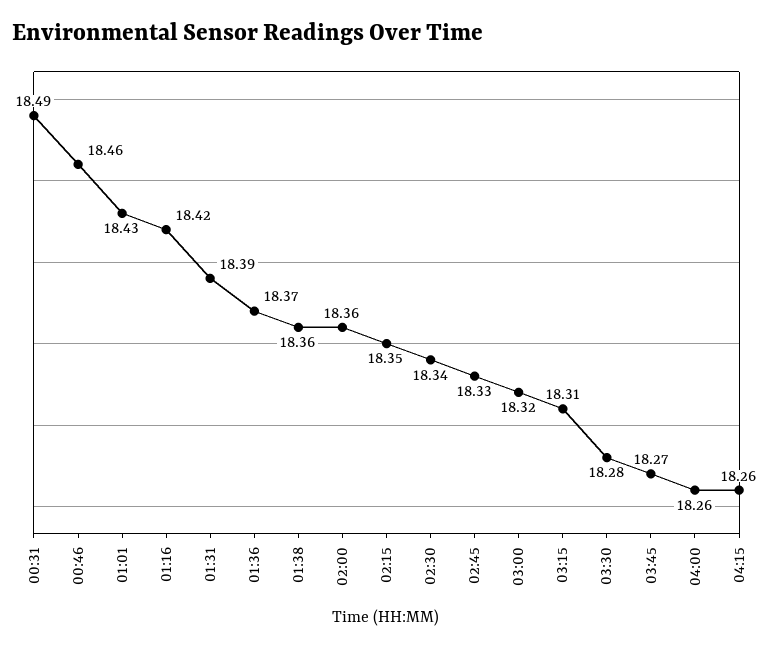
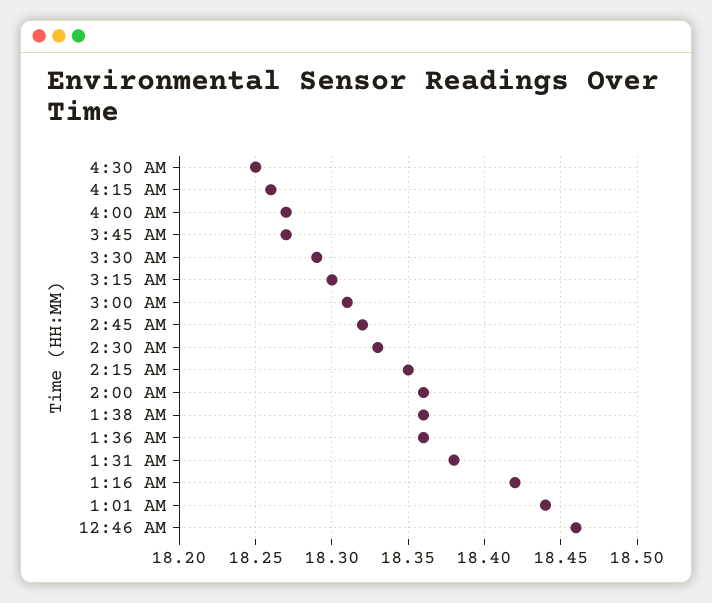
00:31: 18.49 -> none
01:01: 18.43 -> 18.44
01:31: 18.39 -> 18.38
01:36: 18.37 -> 18.36
02:30: 18.34 -> 18.33
02:45: 18.33 -> 18.32
03:00: 18.32 -> 18.31
03:15: 18.31 -> 18.3
03:30: 18.28 -> 18.29
04:00: 18.26 -> 18.27
4:30 AM: none -> 18.25

